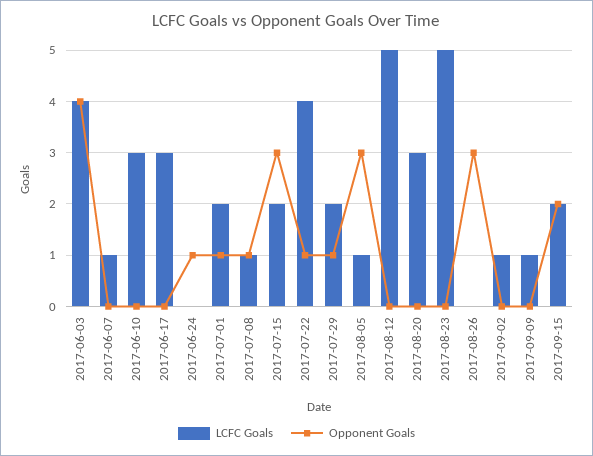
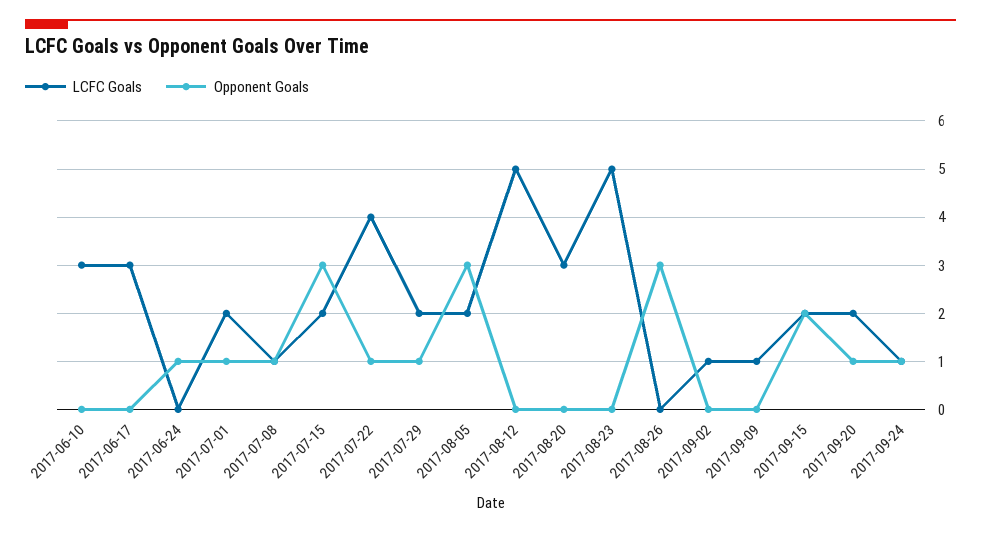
LCFC Goals, 2017-06-03: 4 -> none
Opponent Goals, 2017-06-03: 4 -> none
LCFC Goals, 2017-06-07: 1 -> none
Opponent Goals, 2017-06-07: 0 -> none
LCFC Goals, 2017-08-05: 1 -> 2
LCFC Goals, 2017-09-20: none -> 2
Opponent Goals, 2017-09-20: none -> 1
LCFC Goals, 2017-09-24: none -> 1
Opponent Goals, 2017-09-24: none -> 1

